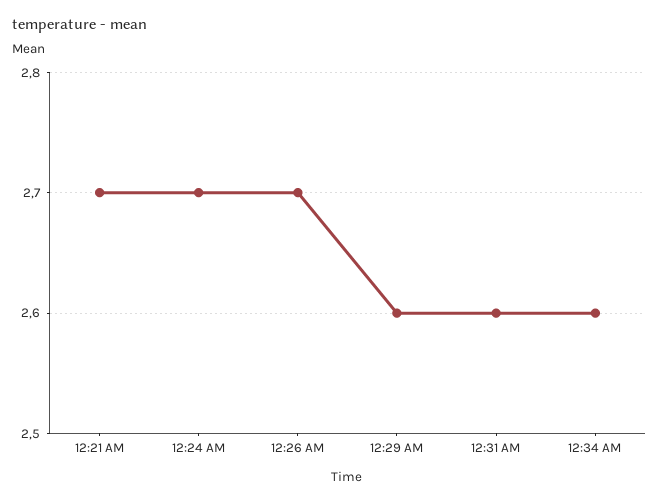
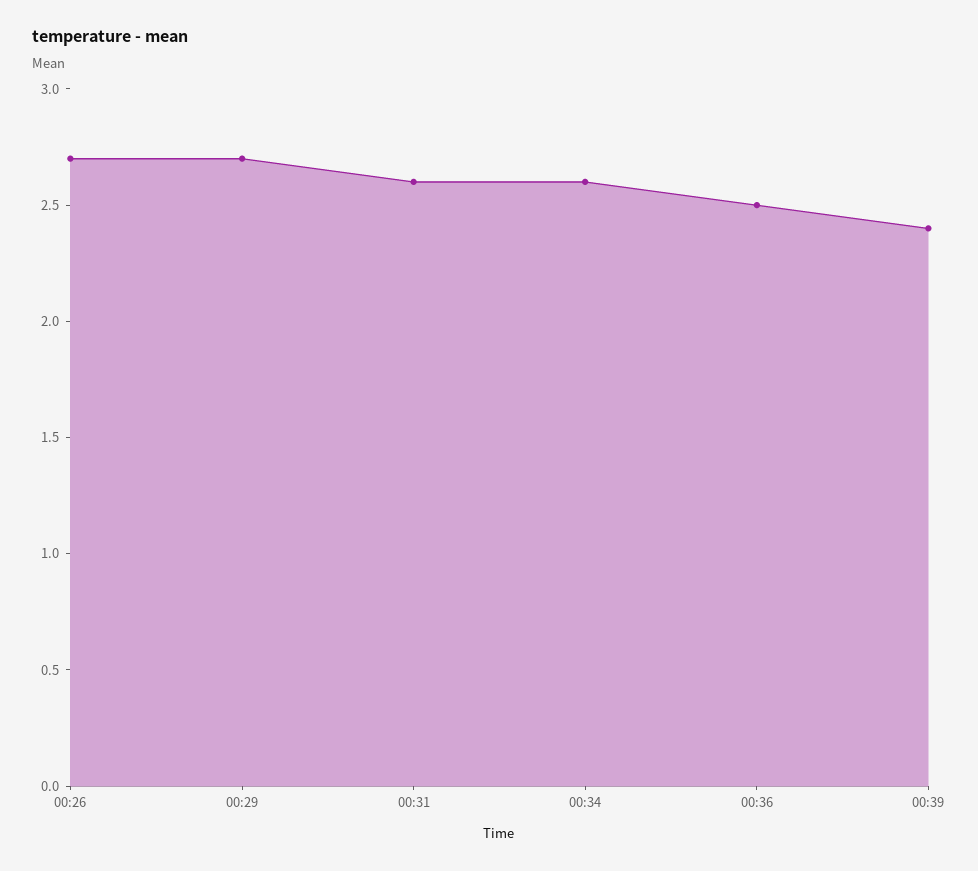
12:21 AM: 2.7 -> none
12:24 AM: 2.7 -> none
12:29 AM: 2.6 -> 2.7
00:36: none -> 2.5
00:39: none -> 2.4

